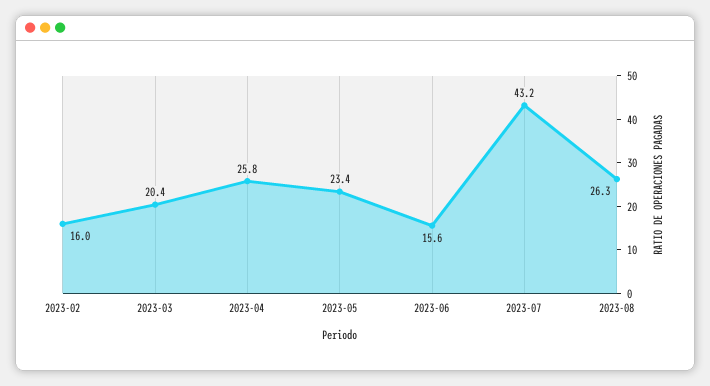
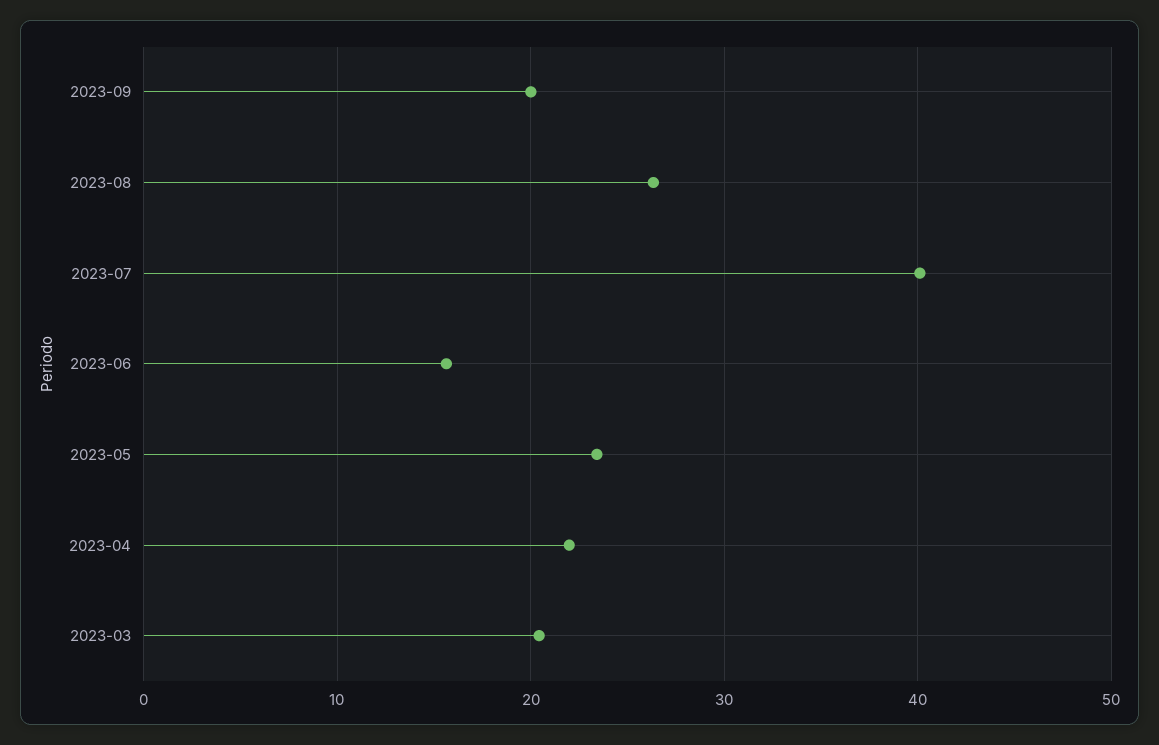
2023-02: 16 -> none
2023-04: 25.8 -> 22
2023-07: 43.2 -> 40
2023-09: none -> 20

